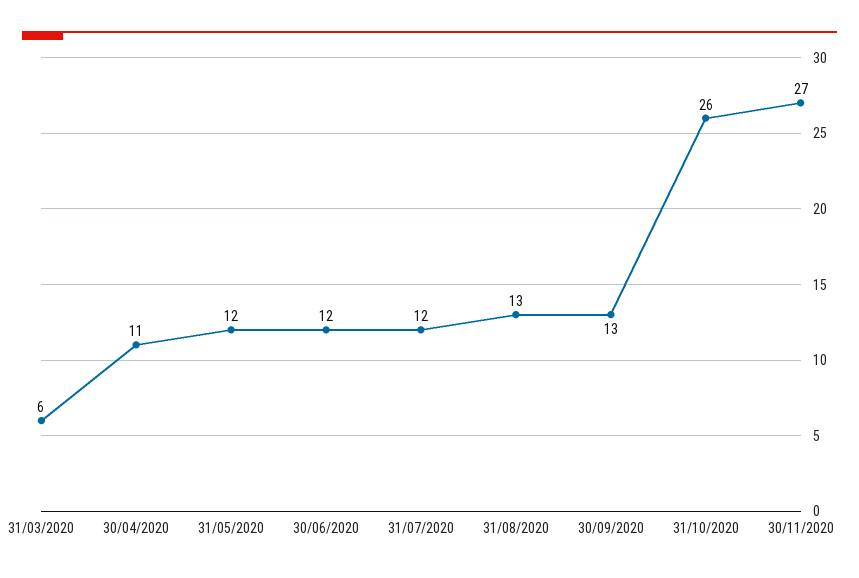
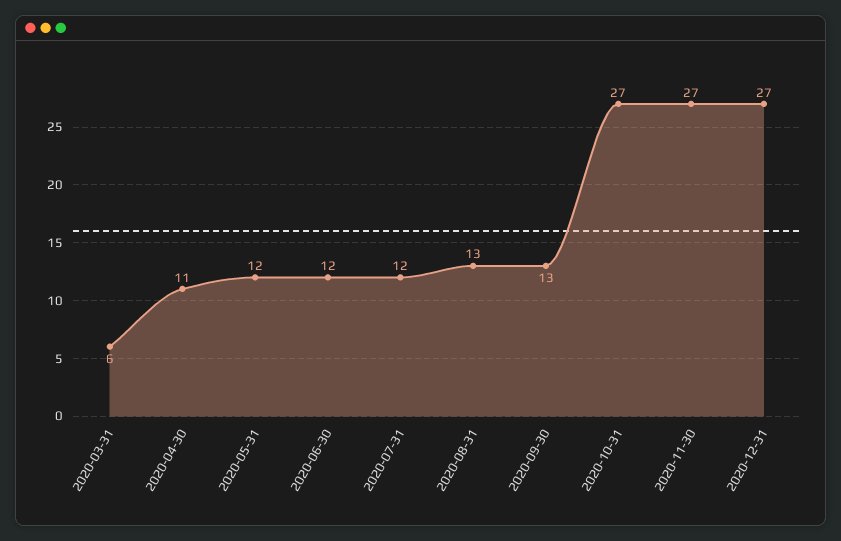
31/10/2020: 26 -> 27
2020-12-31: none -> 27

